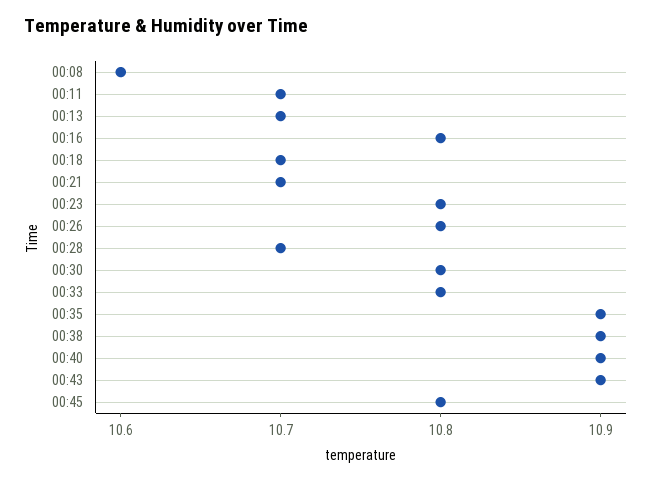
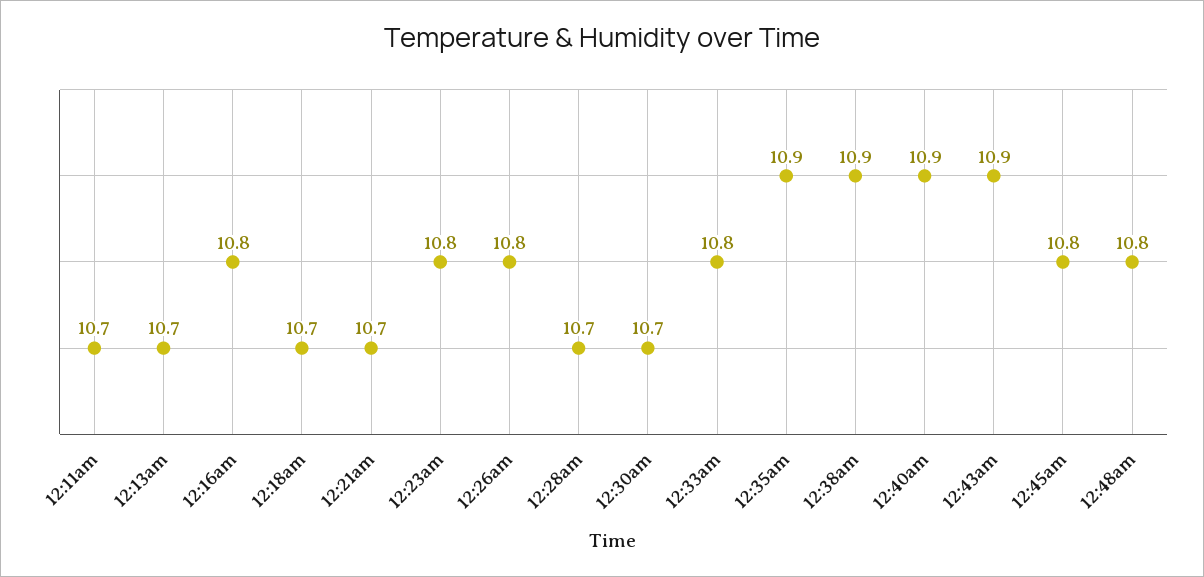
00:08: 10.6 -> none
00:30: 10.8 -> 10.7
12:48am: none -> 10.8

